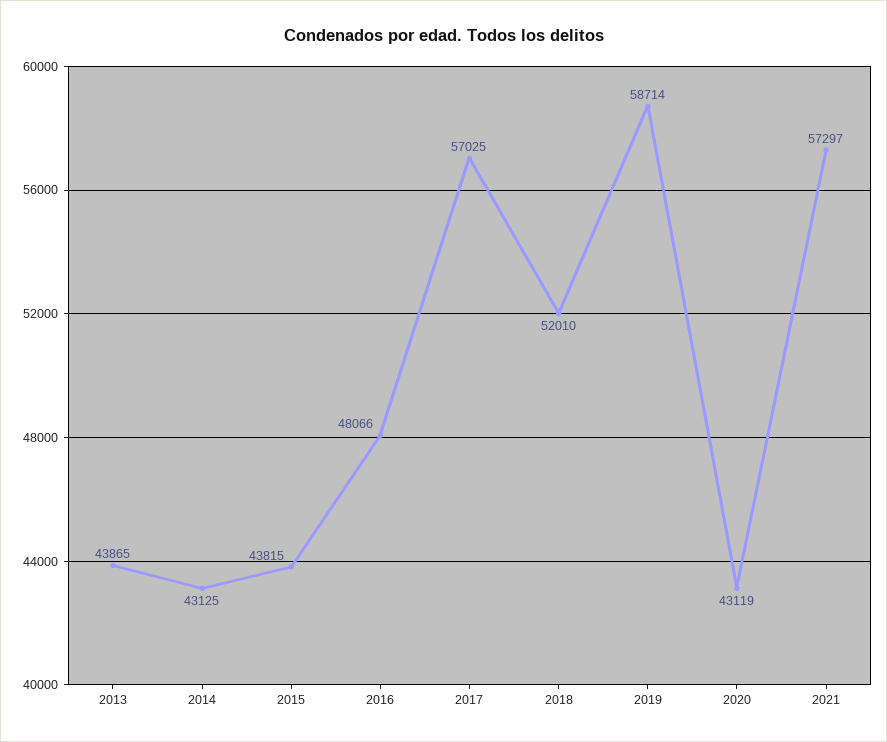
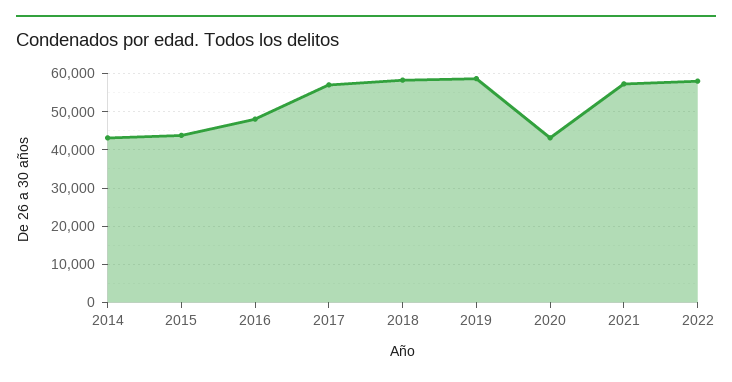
2013: 43865 -> none
2018: 52010 -> 58000
2022: none -> 58000

